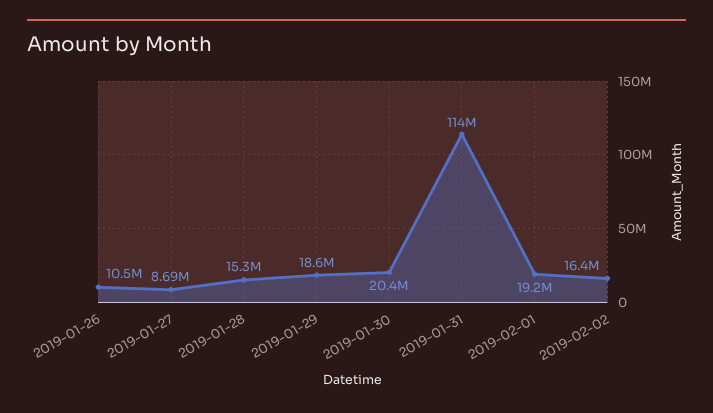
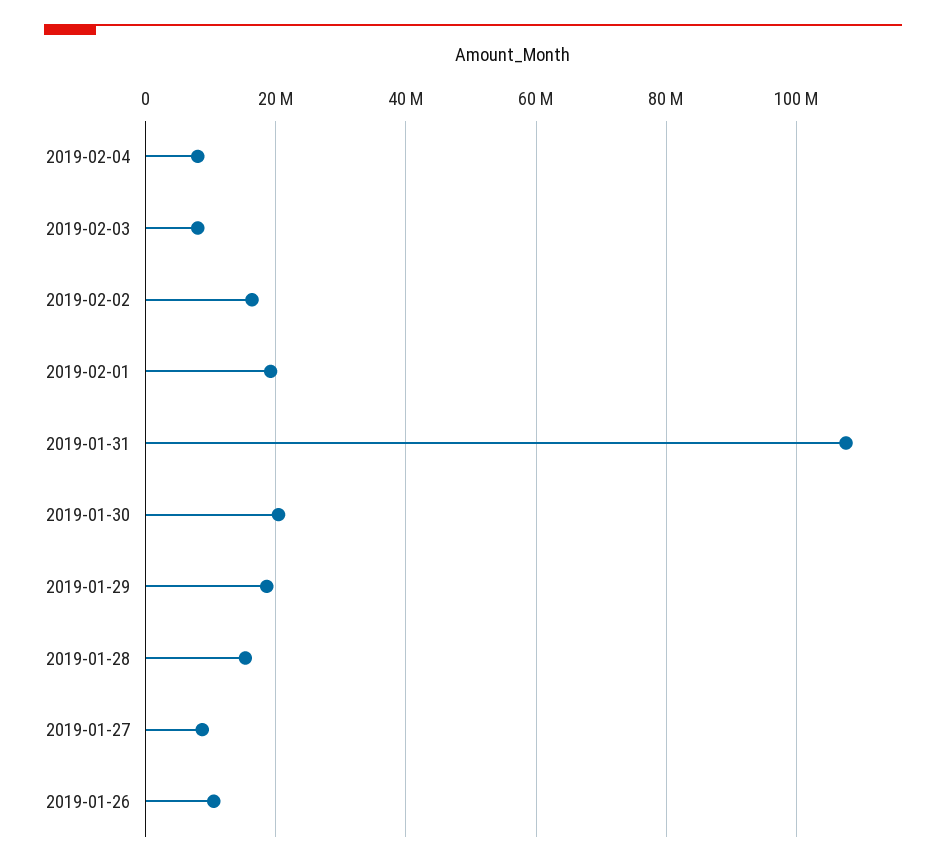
2019-01-31: 114000000 -> 108000000
2019-02-04: none -> 8000000
2019-02-03: none -> 8000000

